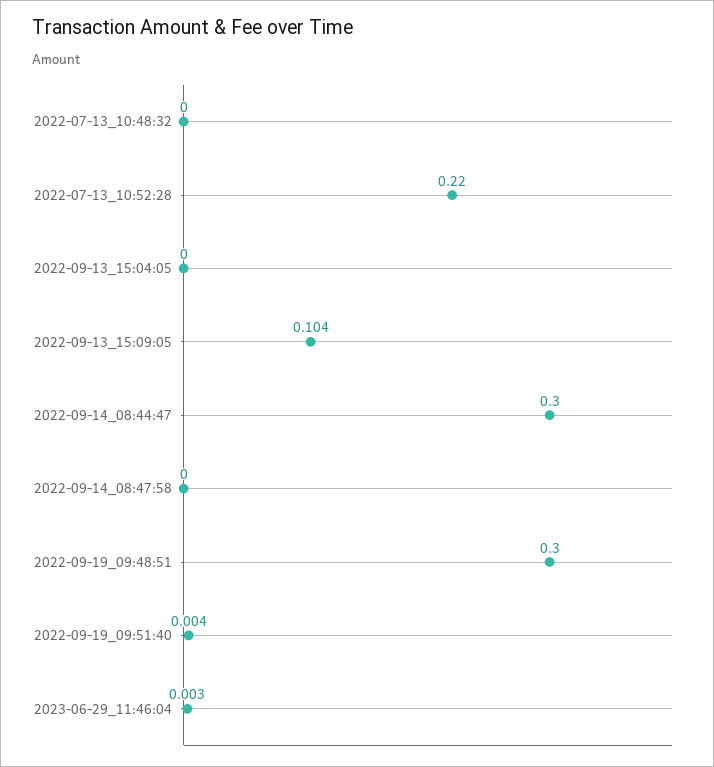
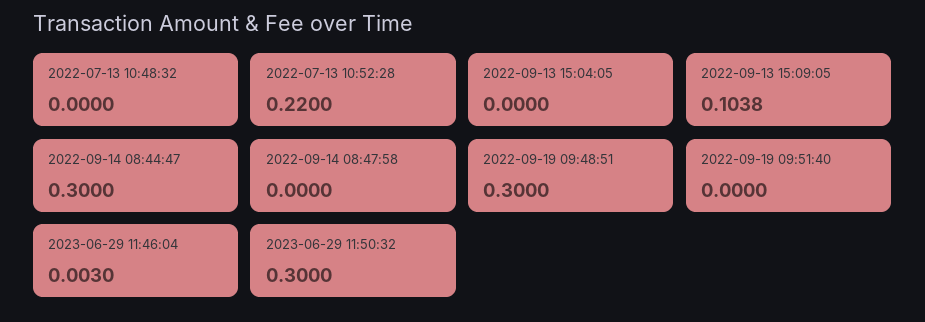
2022-09-19_09:51:40: 0.004 -> 0
2023-06-29 11:50:32: none -> 0.3

